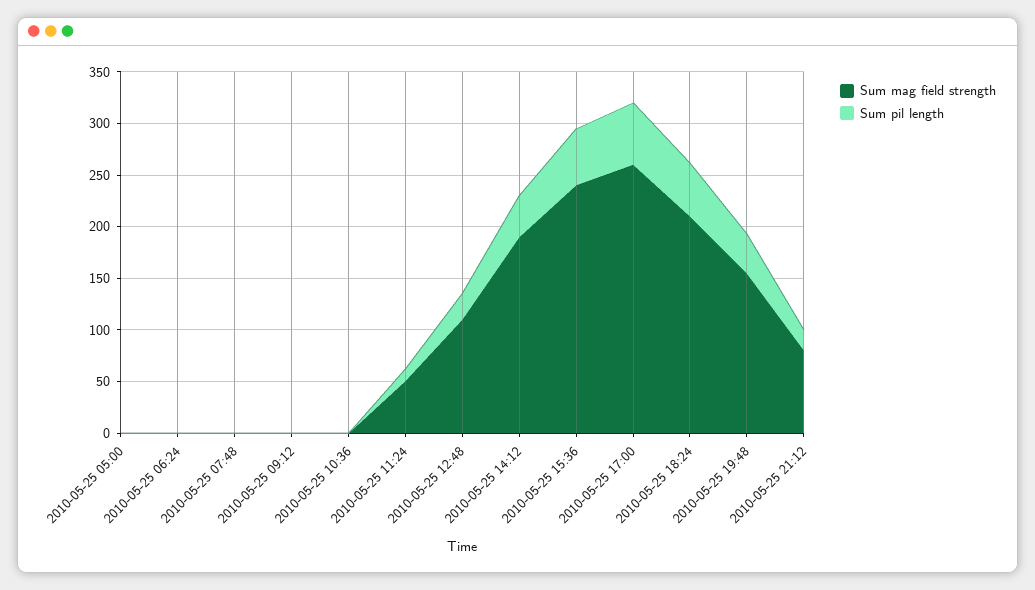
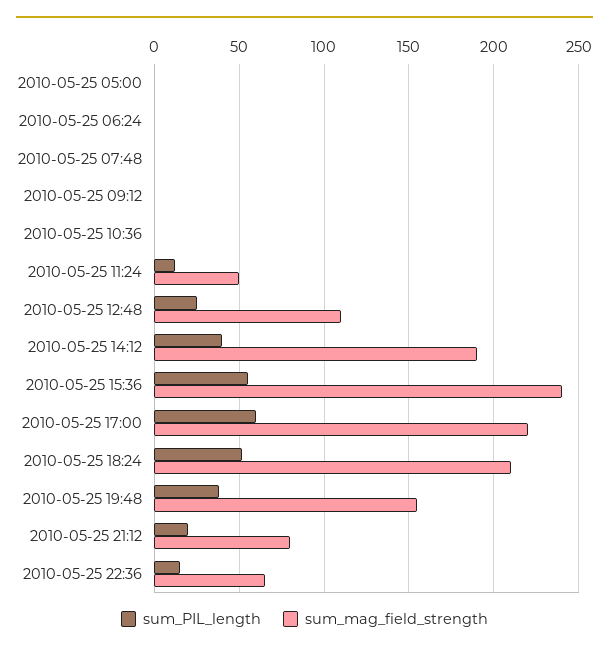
Sum mag field strength, 2010-05-25 17:00: 260 -> 220
Sum pil length, 2010-05-25 22:36: none -> 15
Sum mag field strength, 2010-05-25 22:36: none -> 65

